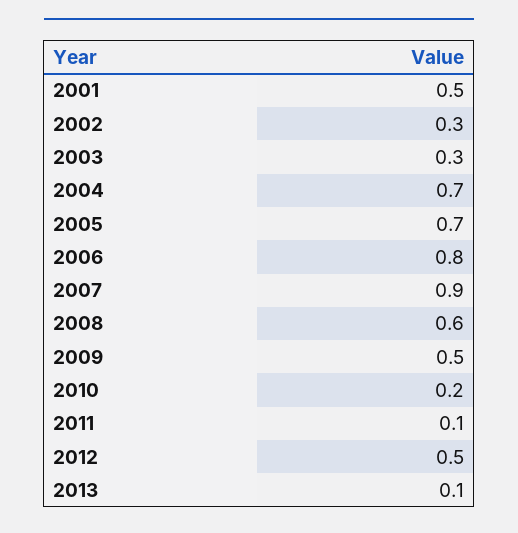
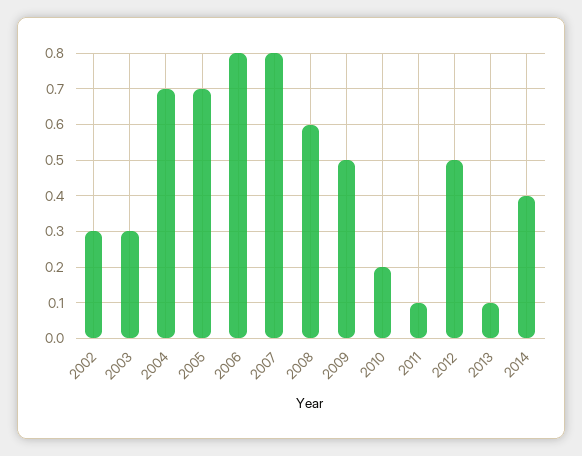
2001: 0.5 -> none
2007: 0.9 -> 0.8
2014: none -> 0.4

